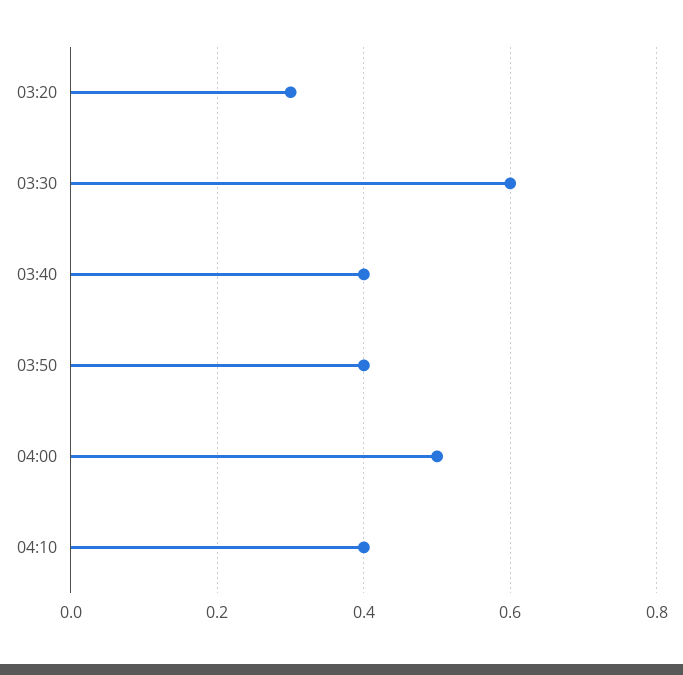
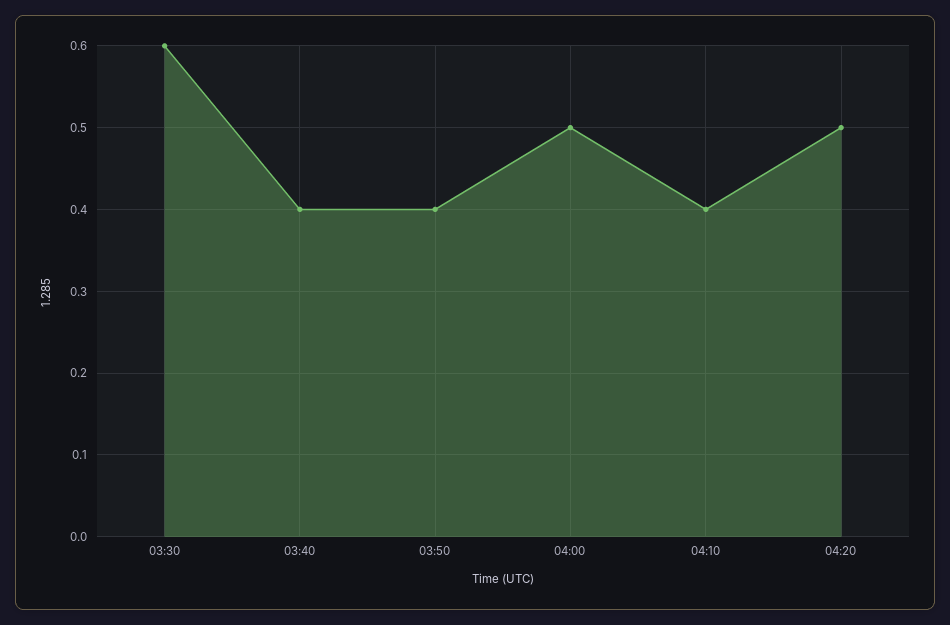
03:20: 0.3 -> none
04:20: none -> 0.5

